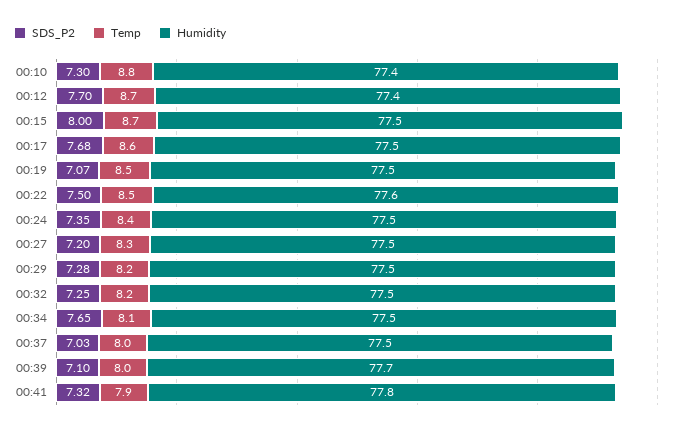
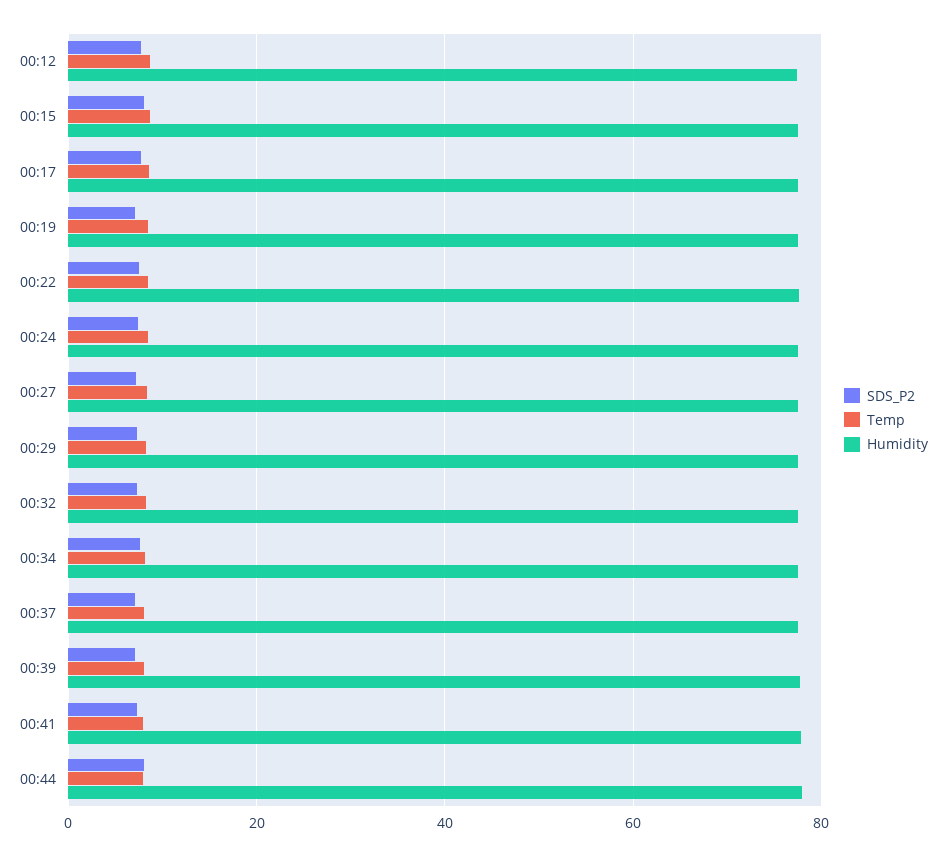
SDS_P2, 00:10: 7.3 -> none
Temp, 00:10: 8.8 -> none
Humidity, 00:10: 77.4 -> none
SDS_P2, 00:44: none -> 8
Temp, 00:44: none -> 8
Humidity, 00:44: none -> 78

